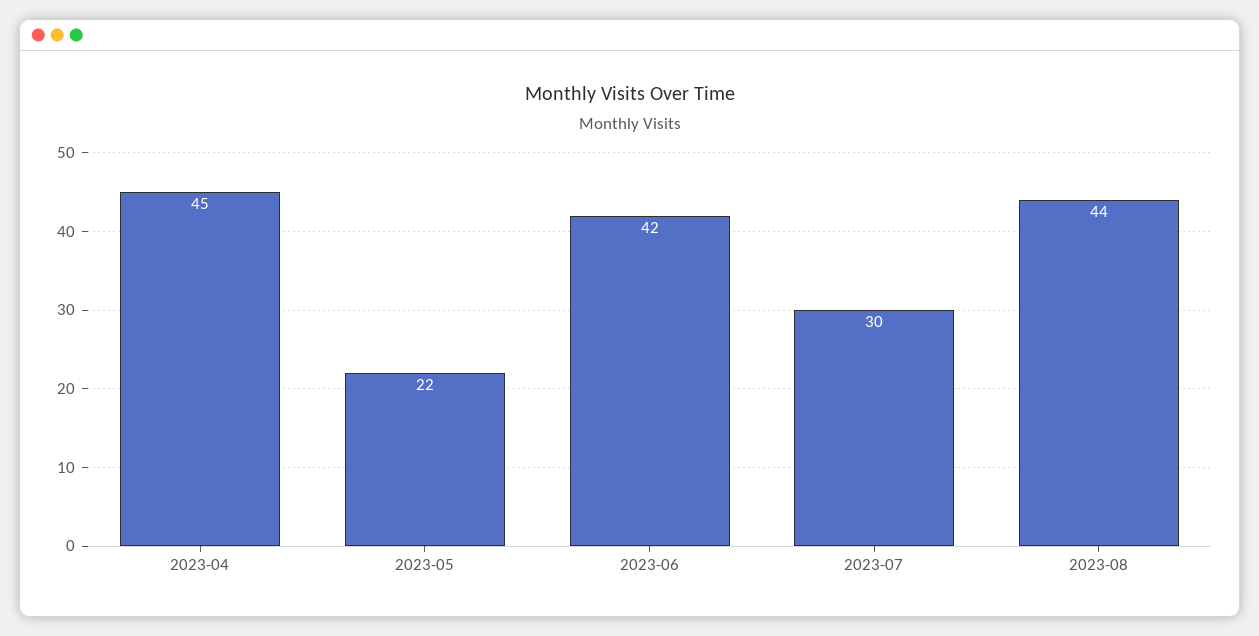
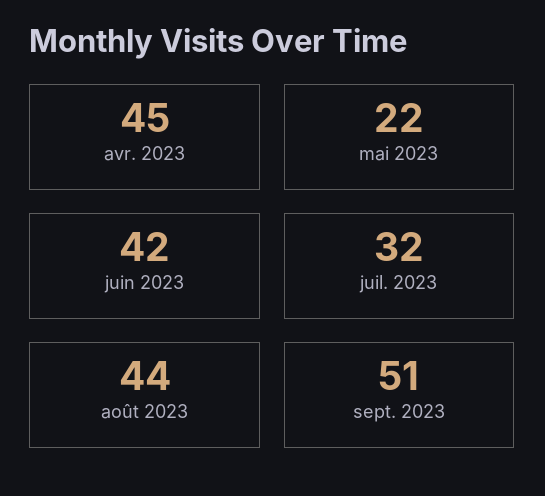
2023-07: 30 -> 32
sept. 2023: none -> 51

